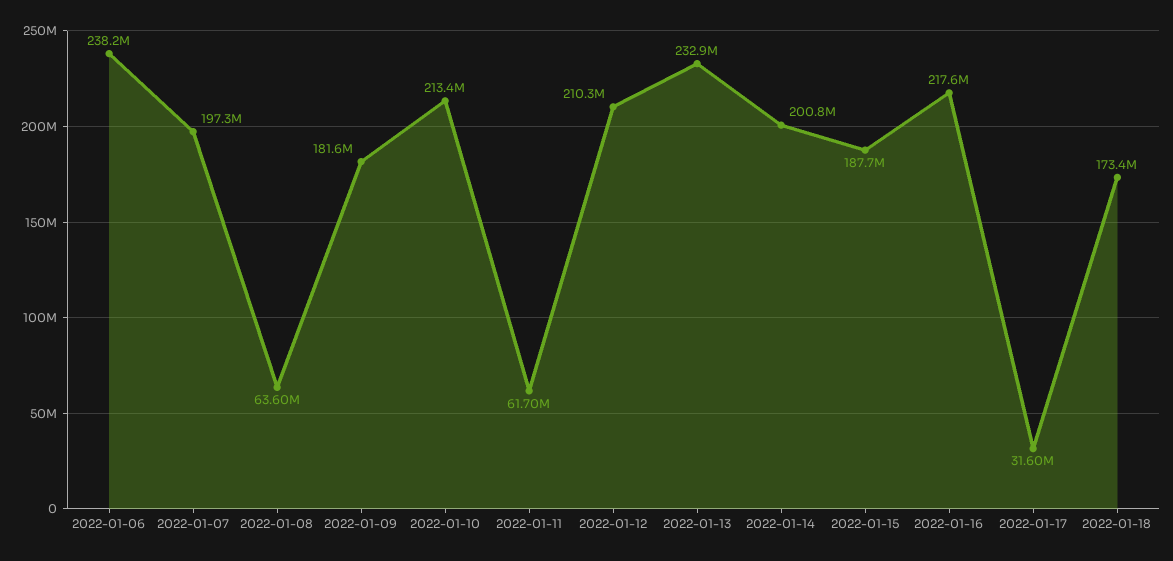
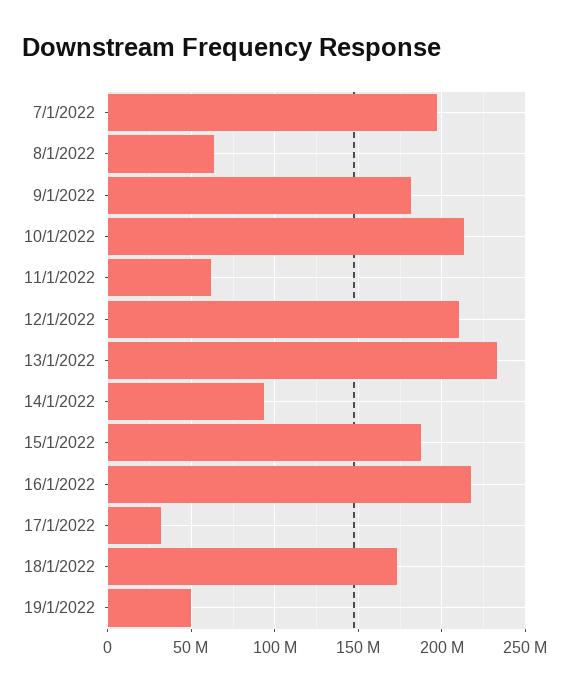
2022-01-06: 238200000 -> none
2022-01-14: 200800000 -> 95000000
19/1/2022: none -> 50000000

